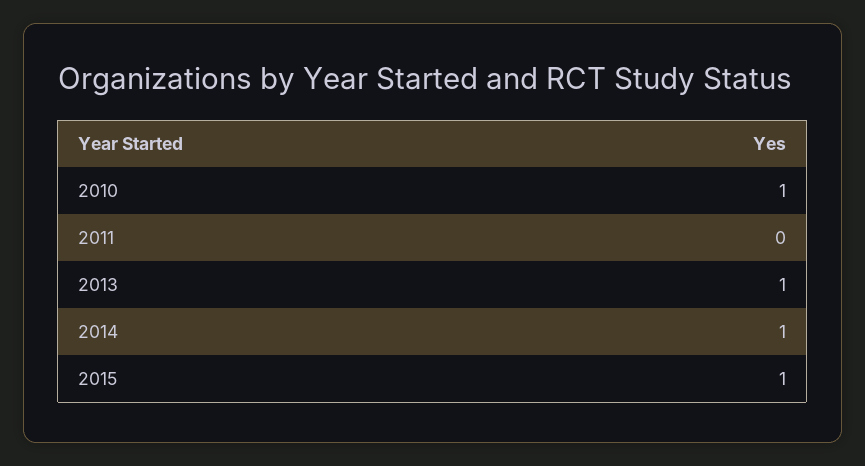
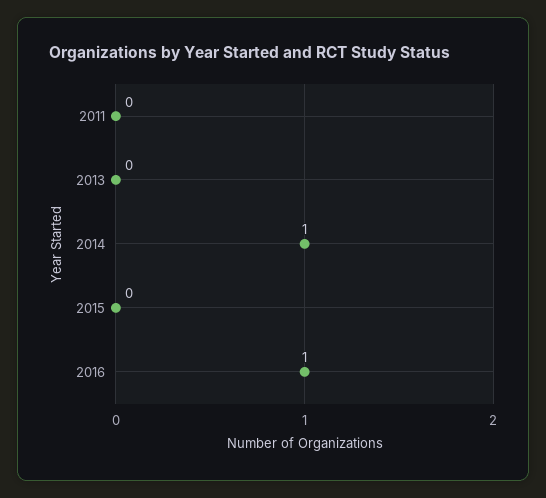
2010: 1 -> none
2013: 1 -> 0
2015: 1 -> 0
2016: none -> 1

